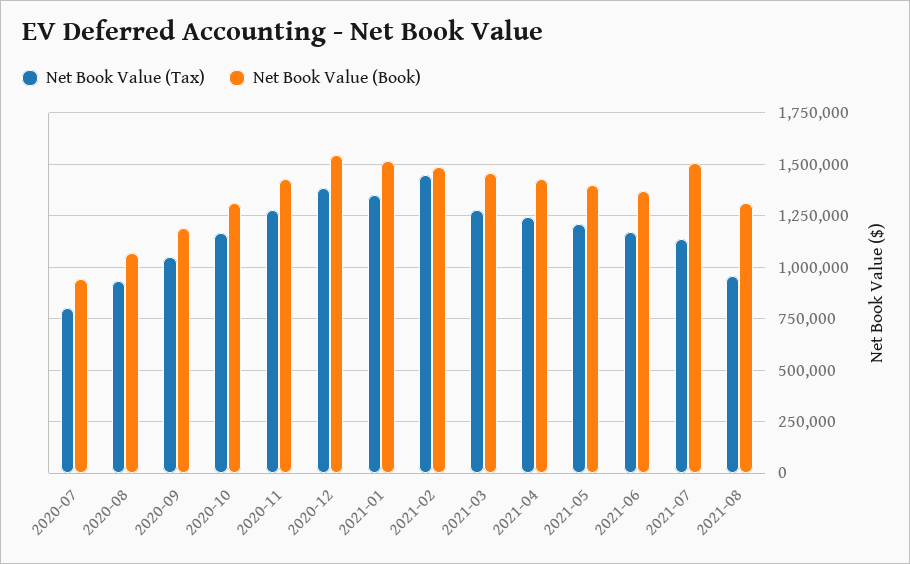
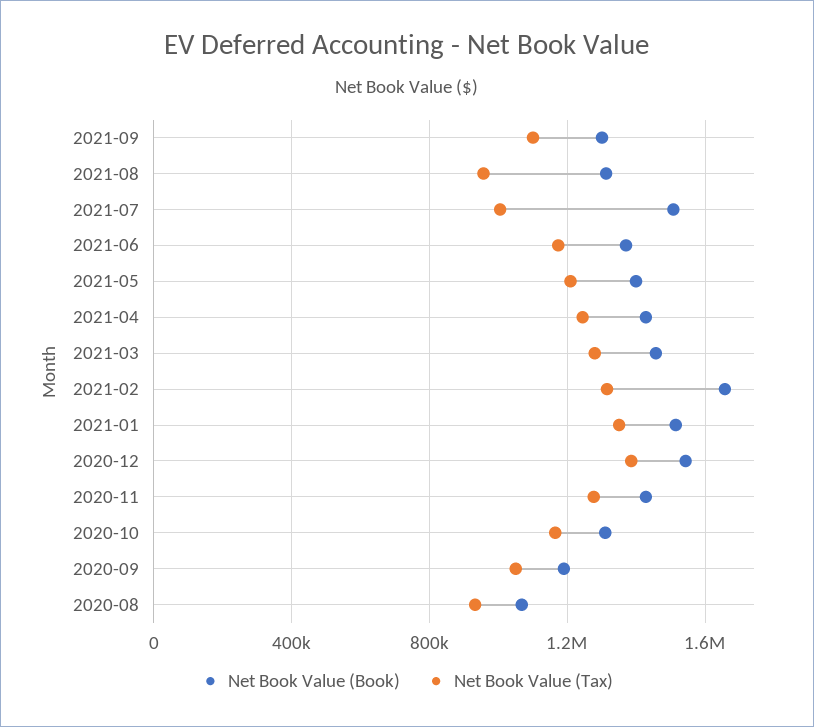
Net Book Value (Tax), 2020-07: 800000 -> none
Net Book Value (Book), 2020-07: 950000 -> none
Net Book Value (Tax), 2021-02: 1450000 -> 1300000
Net Book Value (Book), 2021-02: 1500000 -> 1650000
Net Book Value (Tax), 2021-07: 1150000 -> 1000000
Net Book Value (Book), 2021-09: none -> 1300000
Net Book Value (Tax), 2021-09: none -> 1100000

